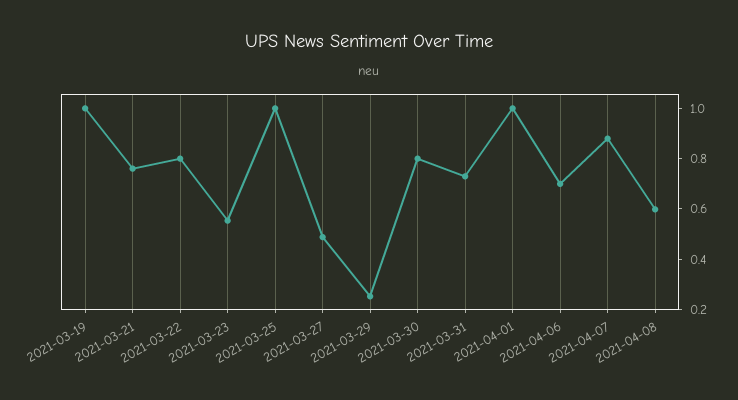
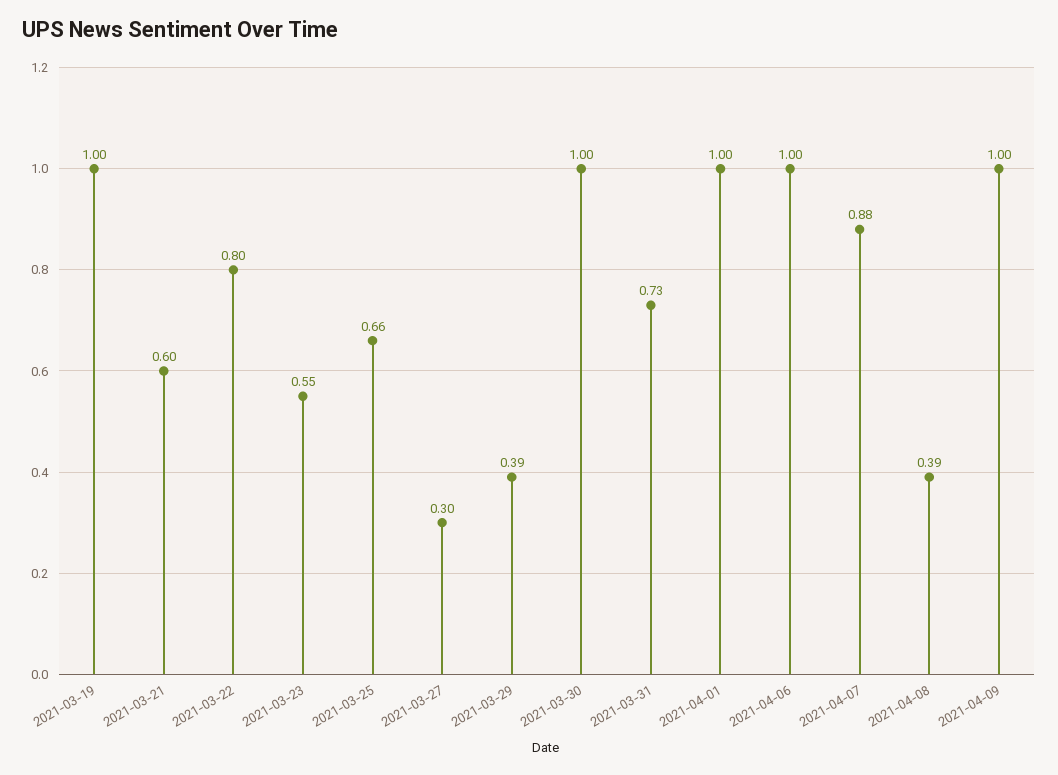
2021-03-21: 0.75 -> 0.6
2021-03-25: 1 -> 0.66
2021-03-27: 0.5 -> 0.3
2021-03-29: 0.25 -> 0.39
2021-03-30: 0.8 -> 1
2021-04-06: 0.7 -> 1
2021-04-08: 0.6 -> 0.39
2021-04-09: none -> 1

